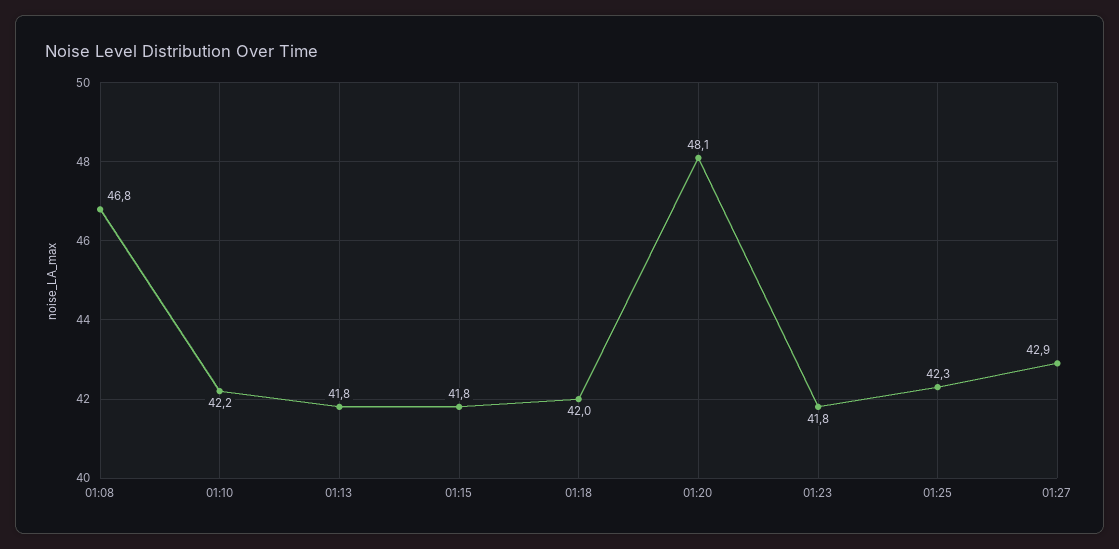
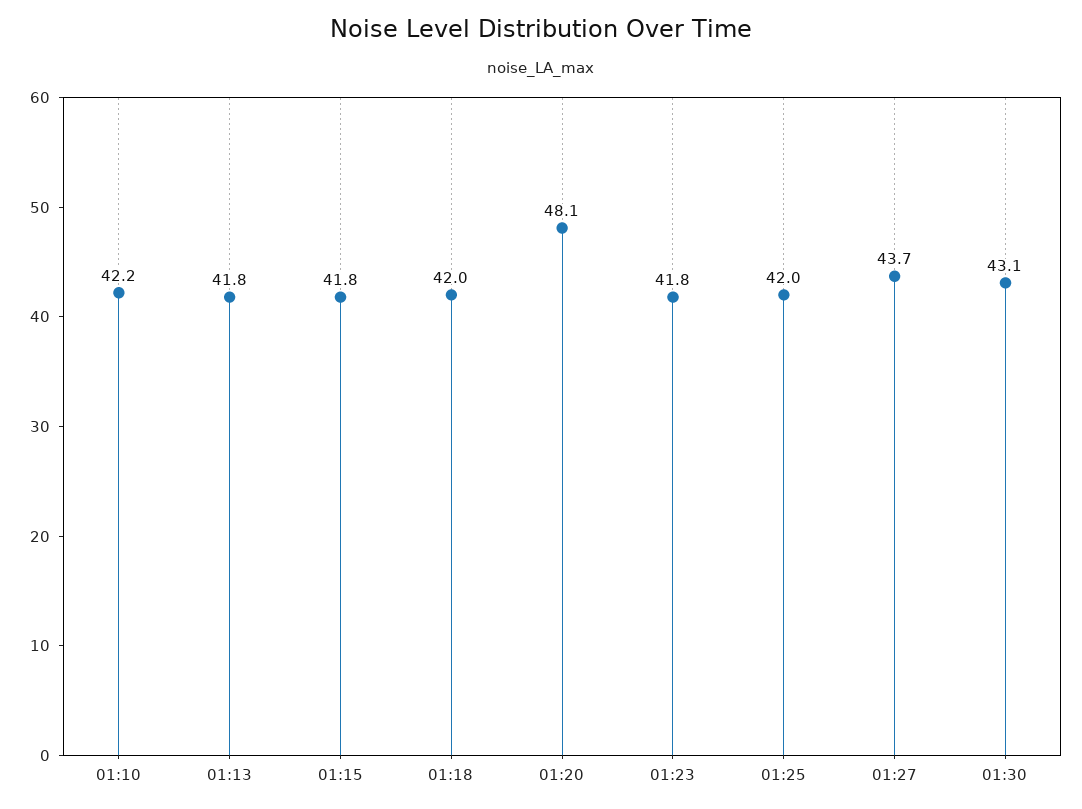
01:08: 46.8 -> none
01:25: 42.3 -> 42
01:27: 42.9 -> 43.7
01:30: none -> 43.1

